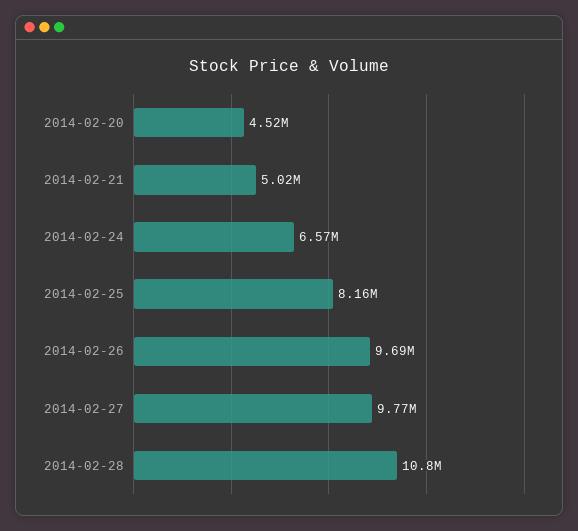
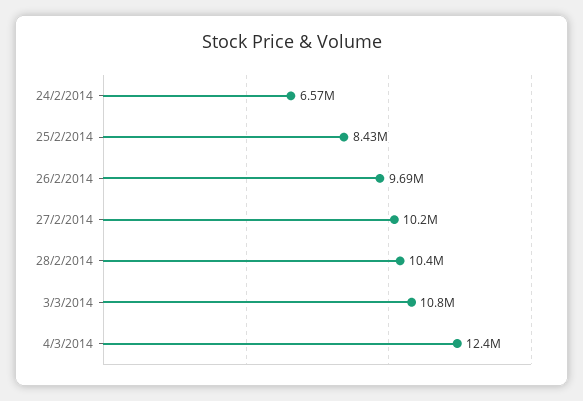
2014-02-20: 4520000 -> none
2014-02-21: 5020000 -> none
2014-02-25: 8160000 -> 8430000
2014-02-27: 9770000 -> 10200000
2014-02-28: 10800000 -> 10400000
3/3/2014: none -> 10800000
4/3/2014: none -> 12400000

